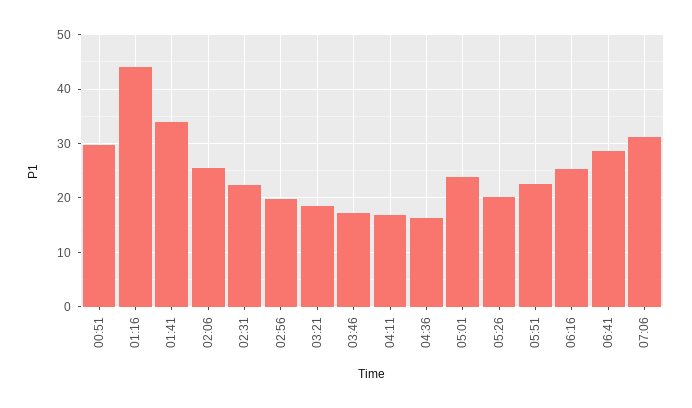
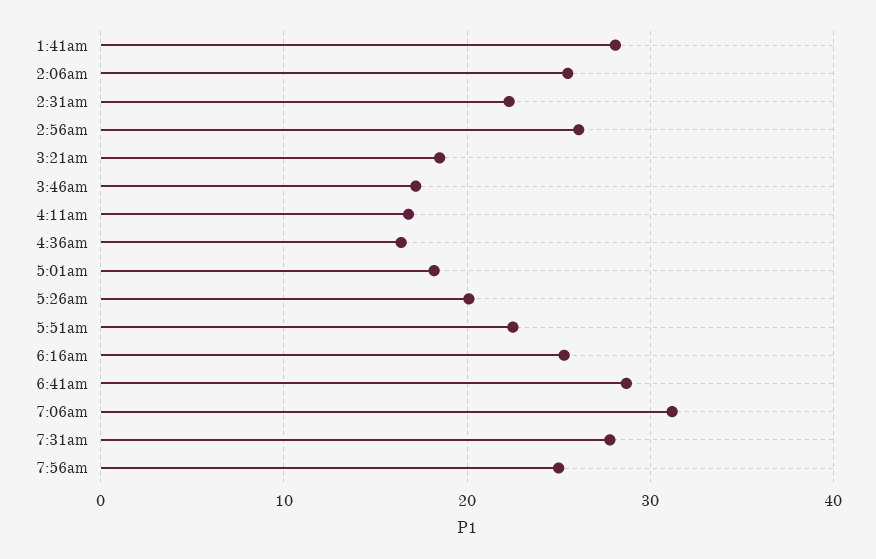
00:51: 30 -> none
01:16: 44 -> none
01:41: 34 -> 28
02:56: 20 -> 26
05:01: 24 -> 18
7:31am: none -> 28
7:56am: none -> 25

